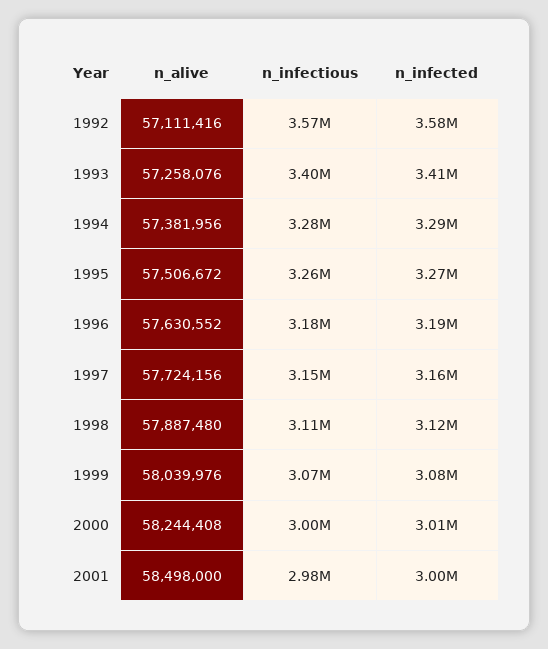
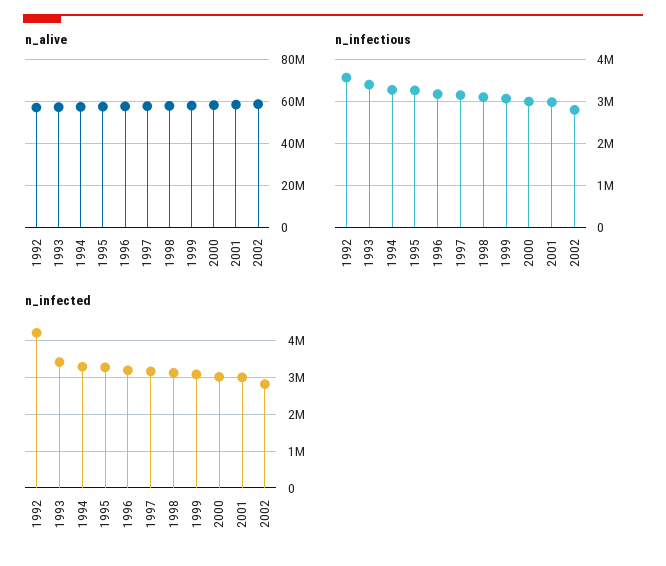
n_infected, 1992: 3580000 -> 4200000
n_alive, 2002: none -> 60000000
n_infectious, 2002: none -> 2800000
n_infected, 2002: none -> 2800000

